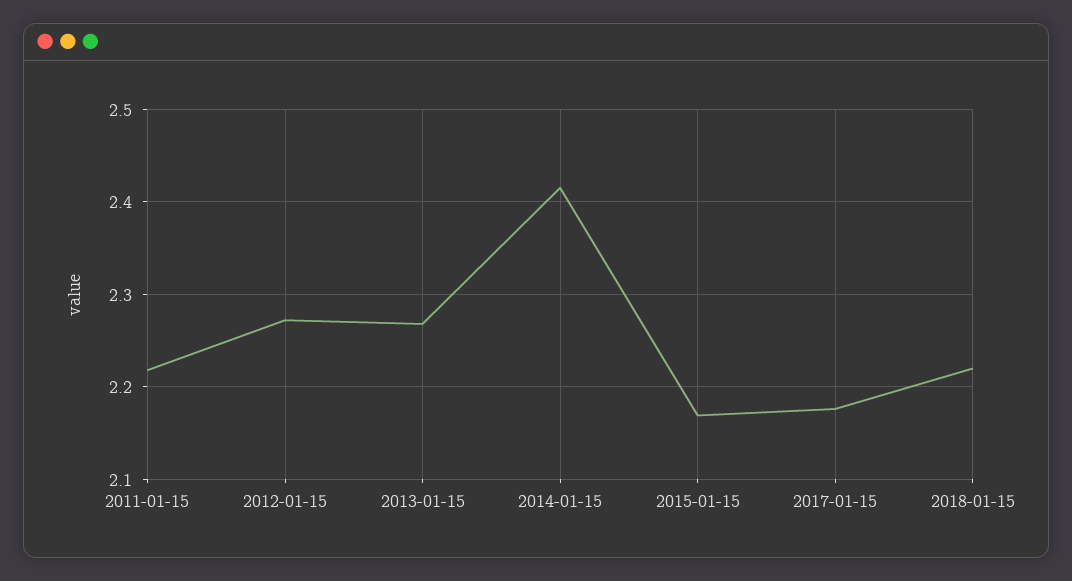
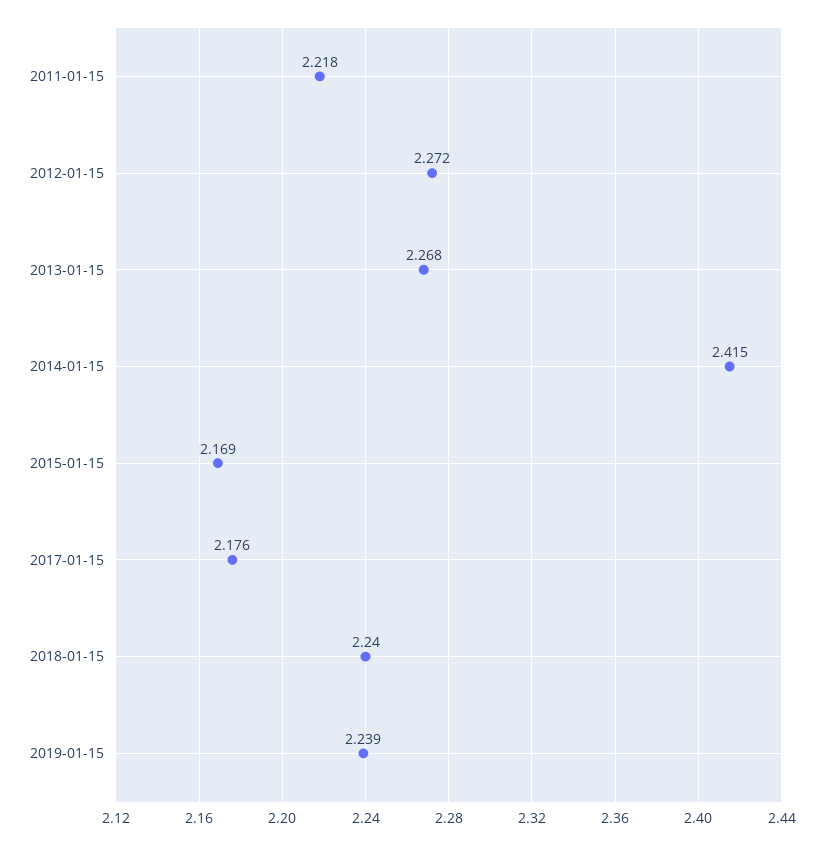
2018-01-15: 2.22 -> 2.24
2019-01-15: none -> 2.239

